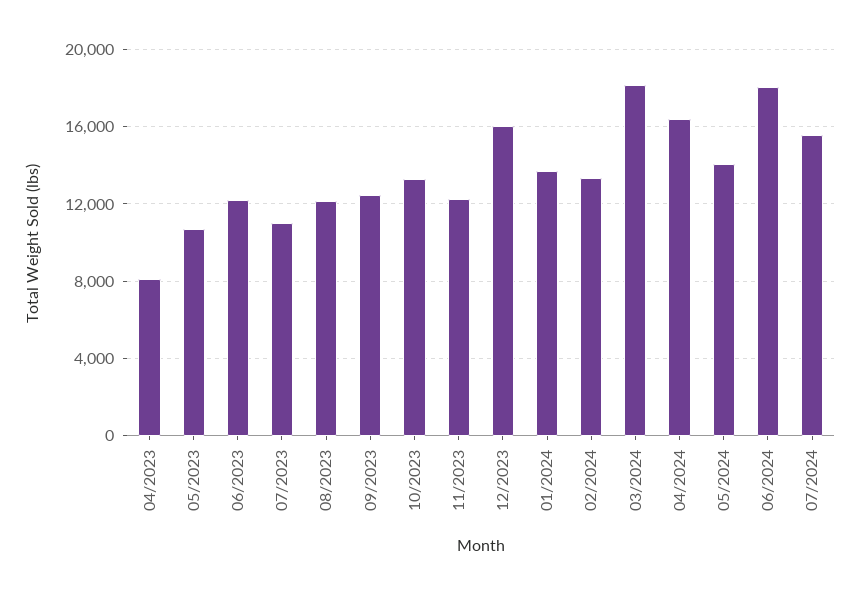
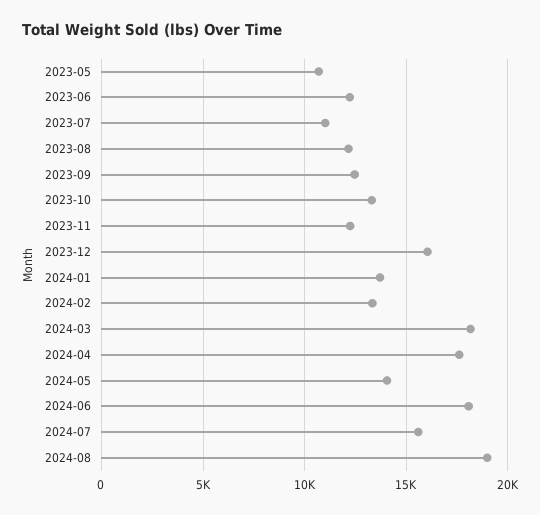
04/2023: 8000 -> none
04/2024: 16500 -> 17500
2024-08: none -> 19000

